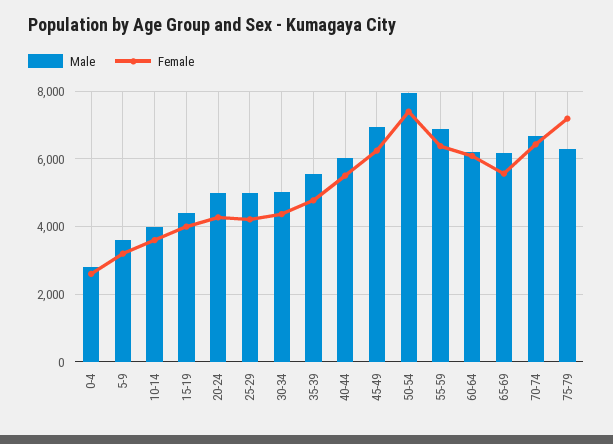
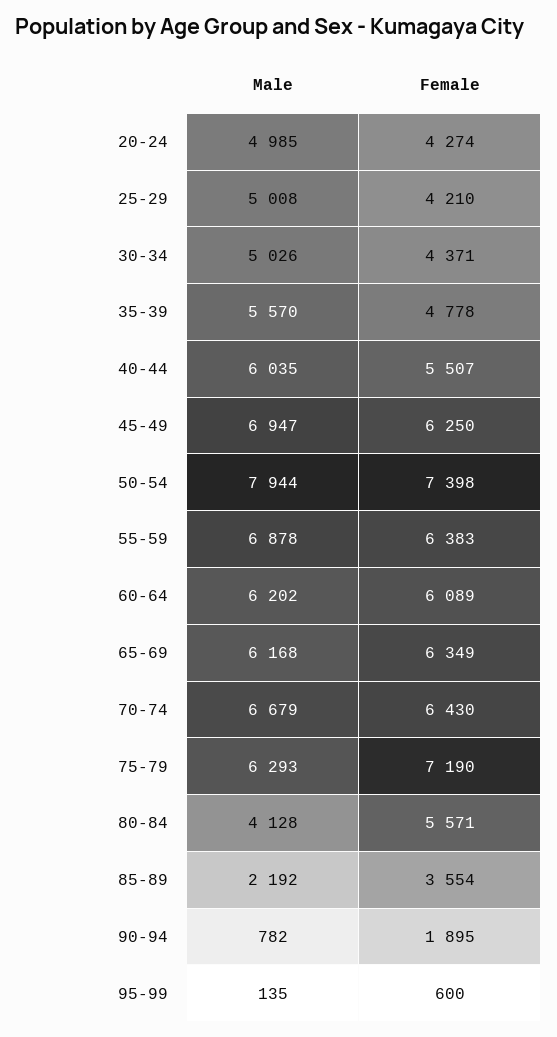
Male, 0-4: 2800 -> none
Female, 0-4: 2600 -> none
Male, 5-9: 3600 -> none
Female, 5-9: 3200 -> none
Male, 10-14: 4000 -> none
Female, 10-14: 3600 -> none
Male, 15-19: 4400 -> none
Female, 15-19: 4000 -> none
Female, 65-69: 5600 -> 6349
Male, 80-84: none -> 4128
Female, 80-84: none -> 5571
Male, 85-89: none -> 2192
Female, 85-89: none -> 3554
Male, 90-94: none -> 782
Female, 90-94: none -> 1895
Male, 95-99: none -> 135
Female, 95-99: none -> 600

